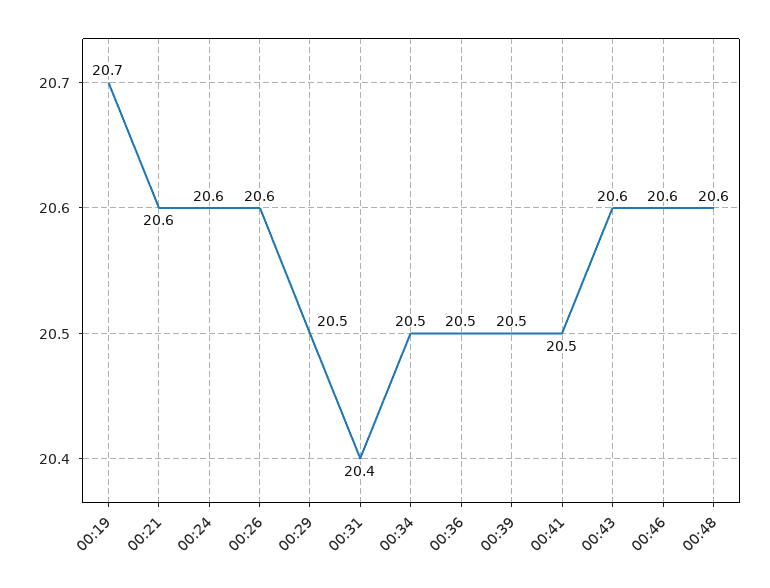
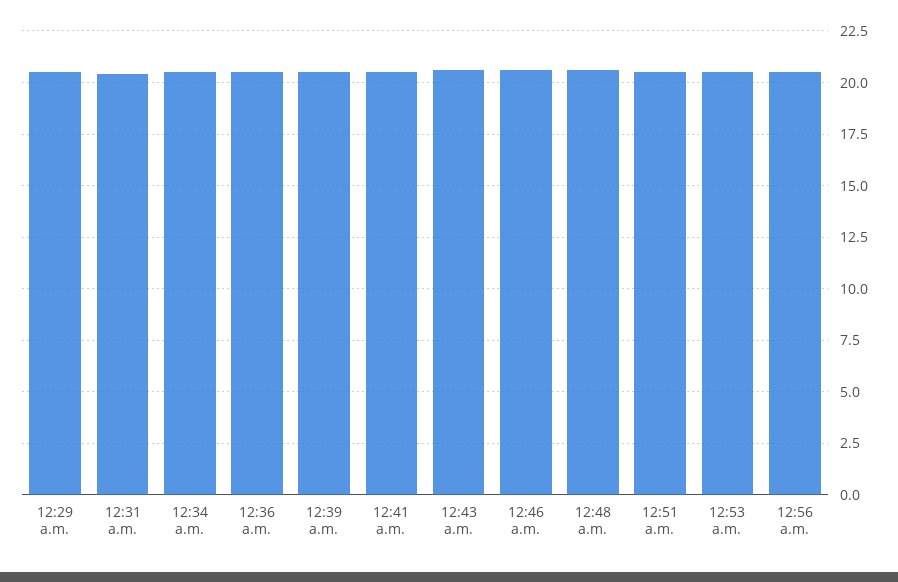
00:19: 20.7 -> none
00:21: 20.6 -> none
00:24: 20.6 -> none
00:26: 20.6 -> none
12:51 a.m.: none -> 20.5
12:53 a.m.: none -> 20.5
12:56 a.m.: none -> 20.5

